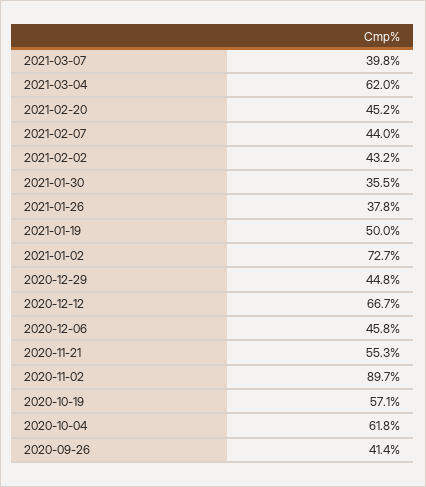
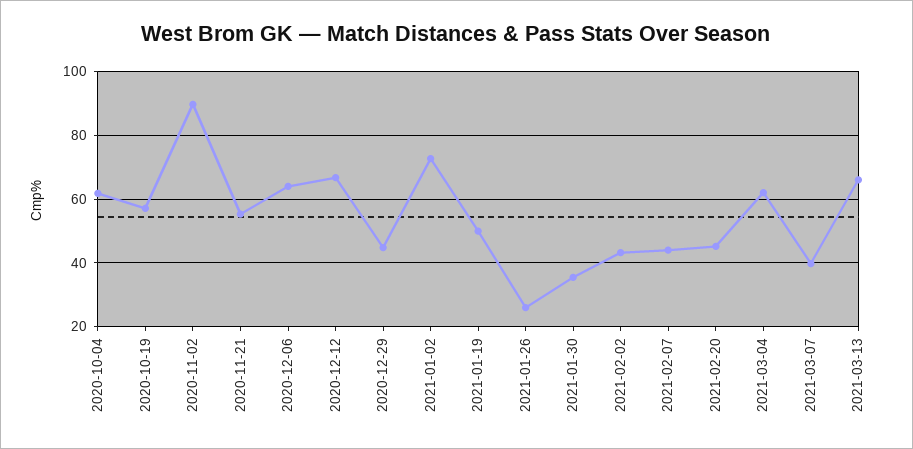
2021-01-26: 37.8 -> 26
2020-12-06: 45.8 -> 64
2020-09-26: 41.4 -> none
2021-03-13: none -> 66

